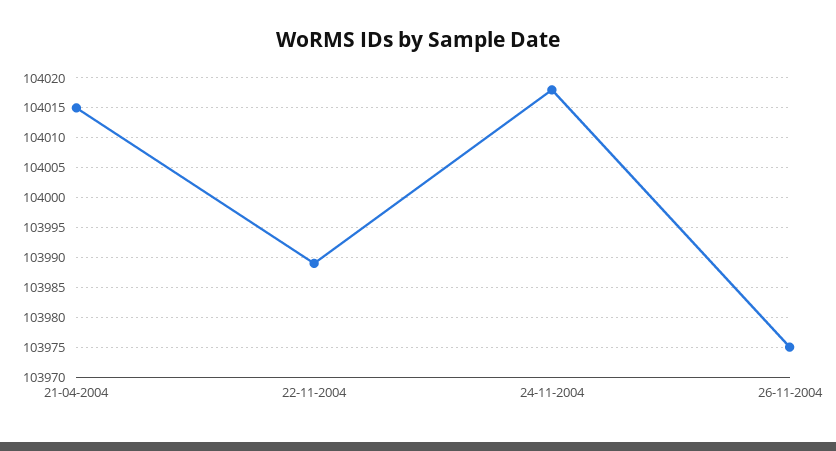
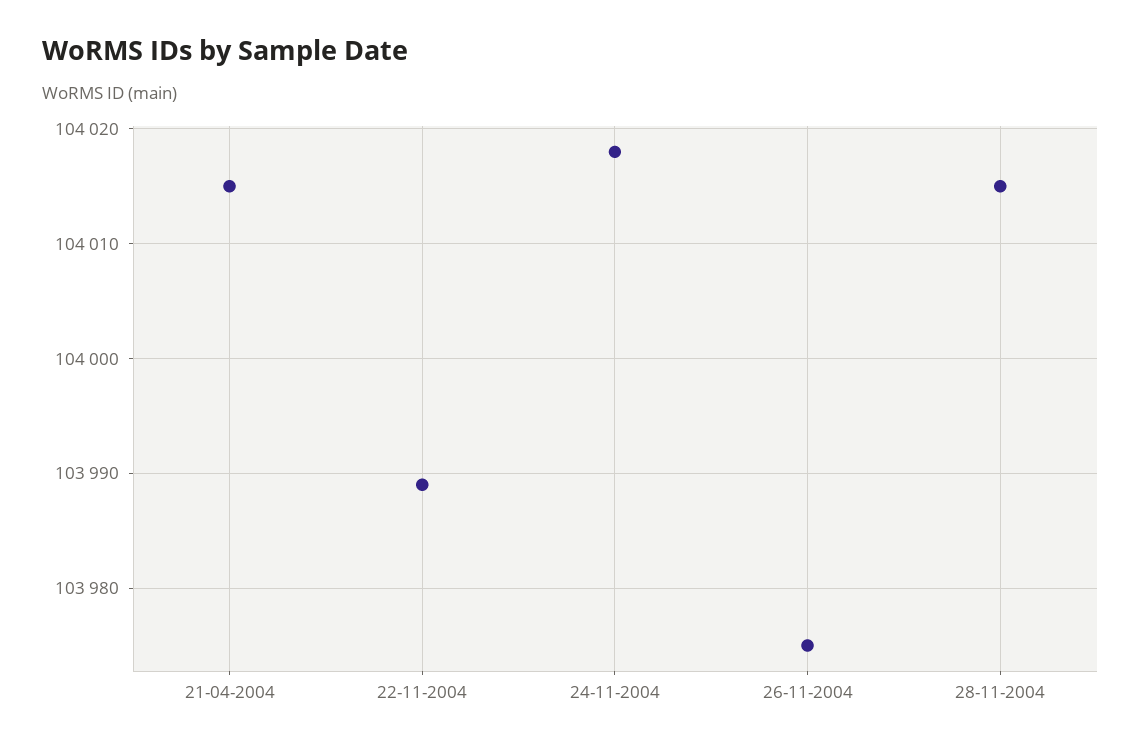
28-11-2004: none -> 104015

